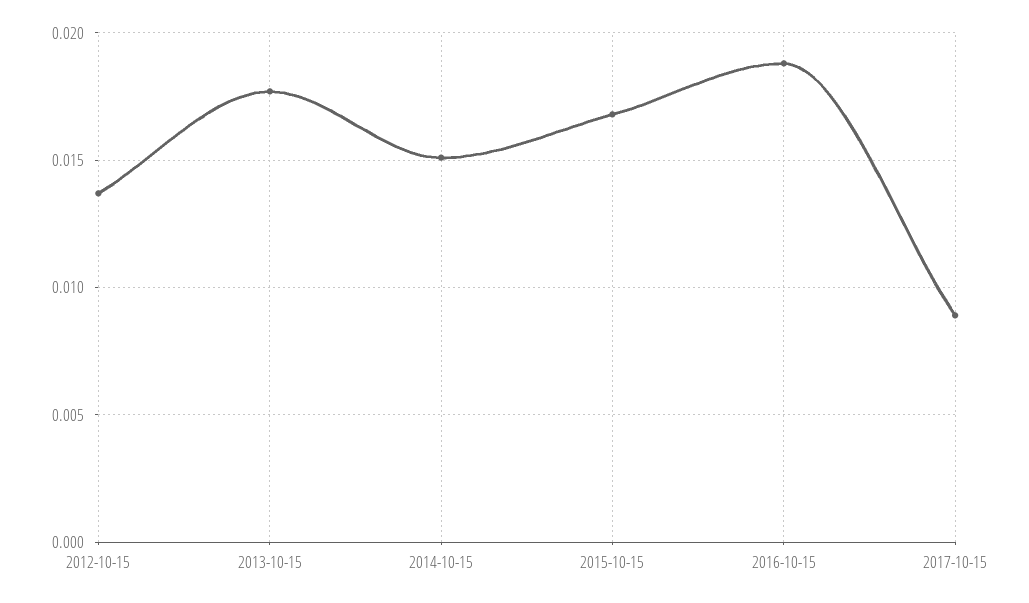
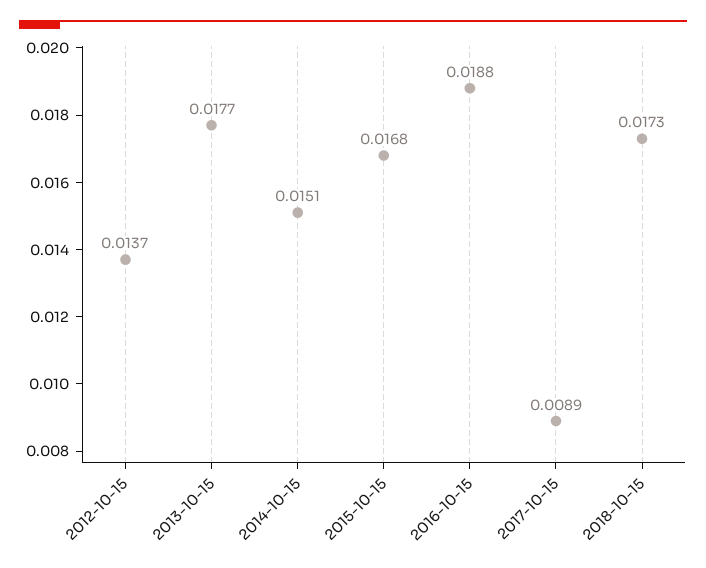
2018-10-15: none -> 0.0173

